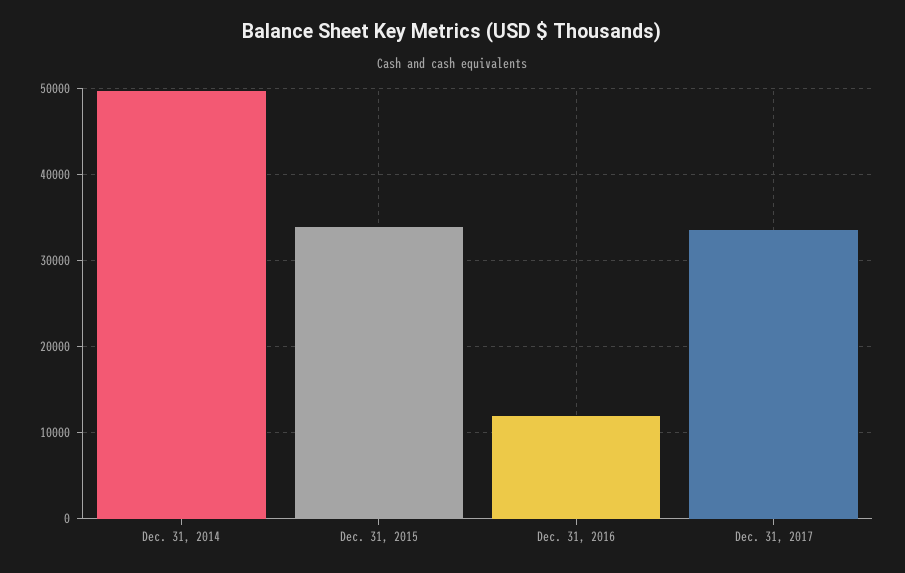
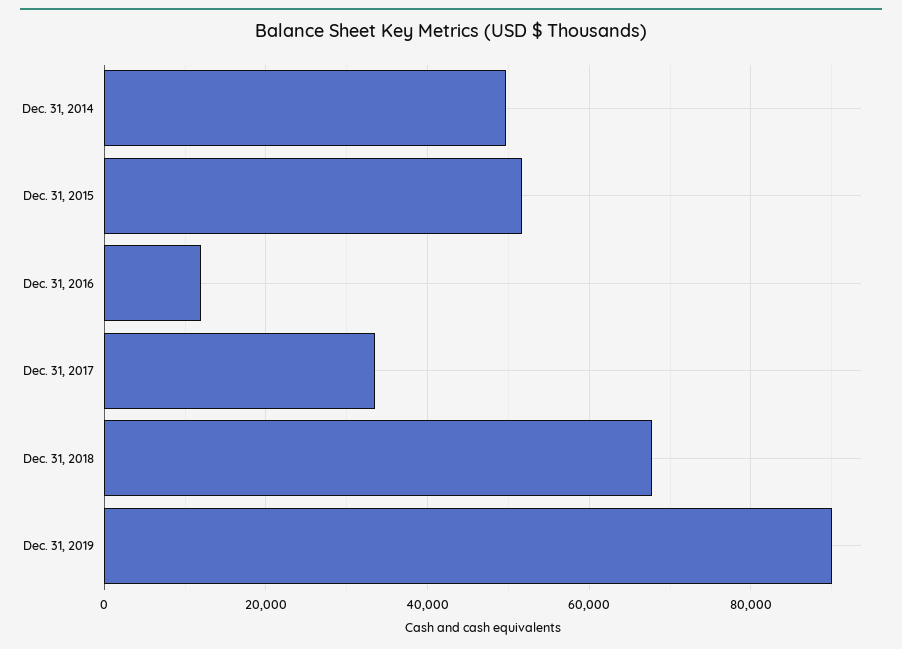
Dec. 31, 2015: 34000 -> 52000
Dec. 31, 2018: none -> 68000
Dec. 31, 2019: none -> 90000

